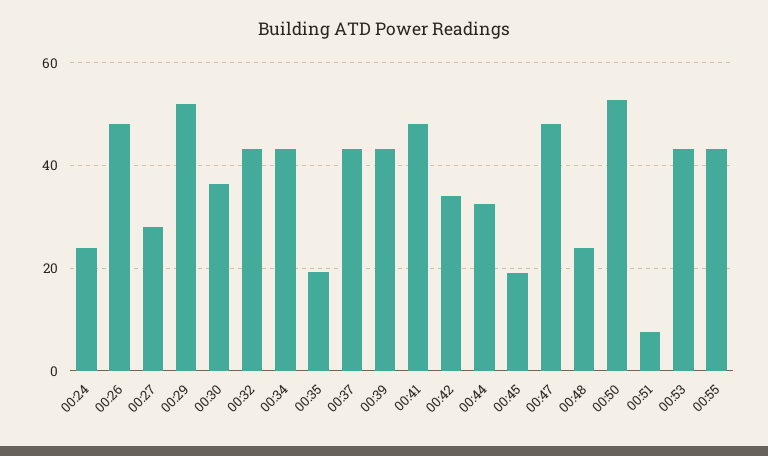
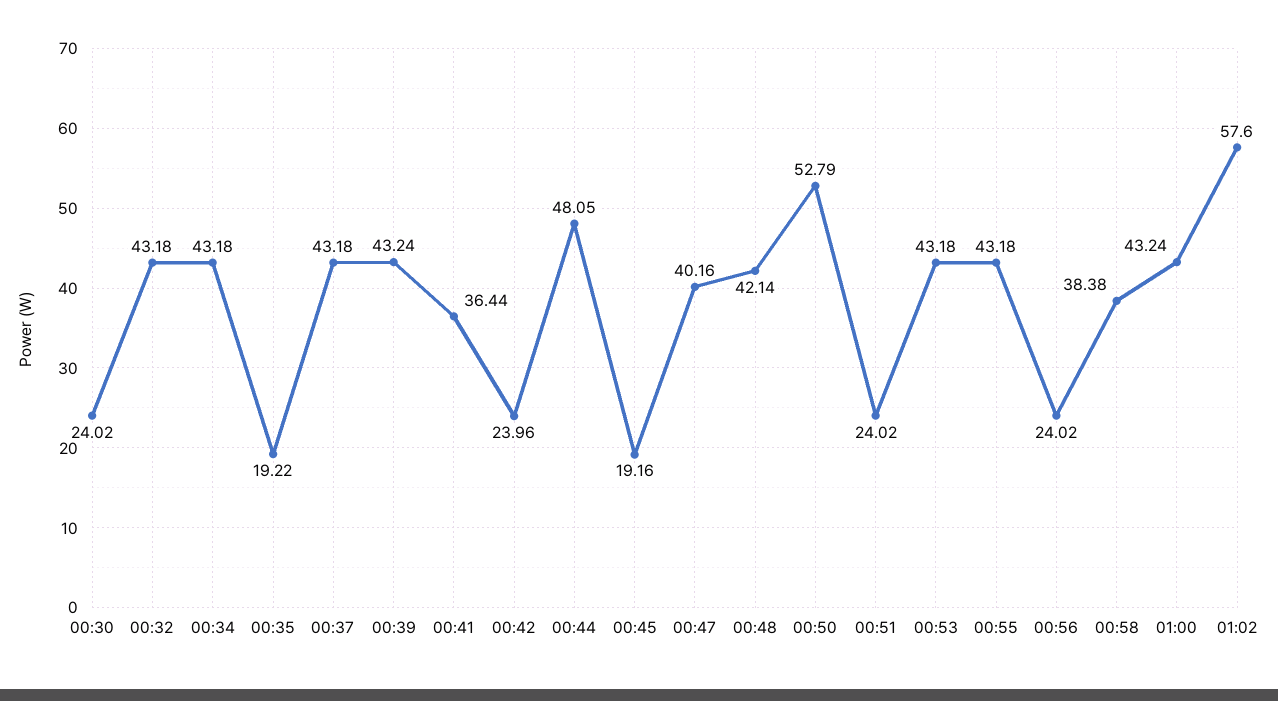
00:24: 24 -> none
00:26: 48 -> none
00:27: 28 -> none
00:29: 52 -> none
00:30: 36 -> 24.02
00:41: 48 -> 36.44
00:42: 34 -> 23.96
00:44: 32 -> 48.05
00:47: 48 -> 40.16
00:48: 24 -> 42.14
00:51: 8 -> 24.02
00:56: none -> 24.02
00:58: none -> 38.38
01:00: none -> 43.24
01:02: none -> 57.6

